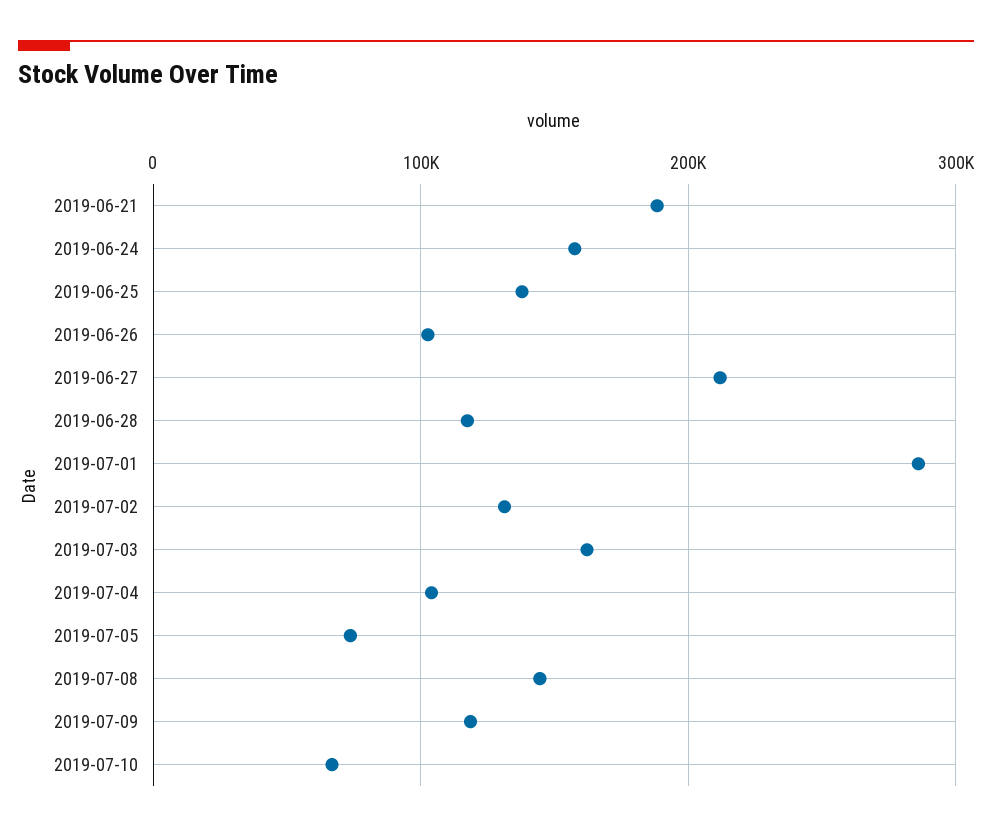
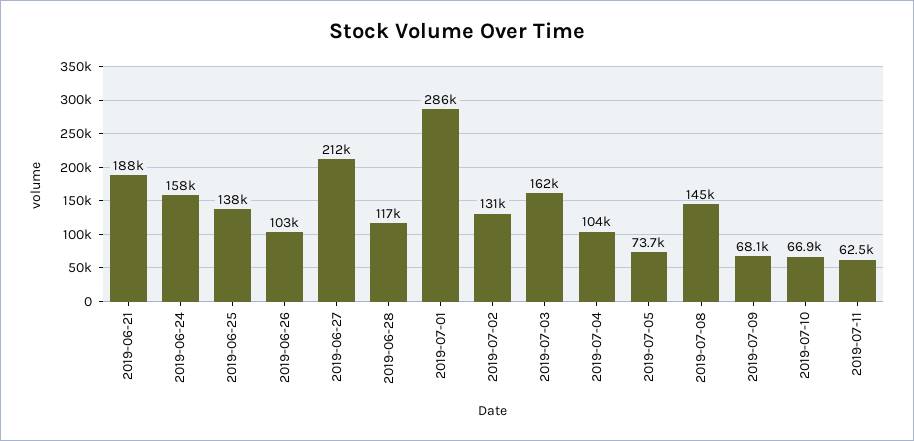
2019-07-09: 120000 -> 68100
2019-07-11: none -> 62500

